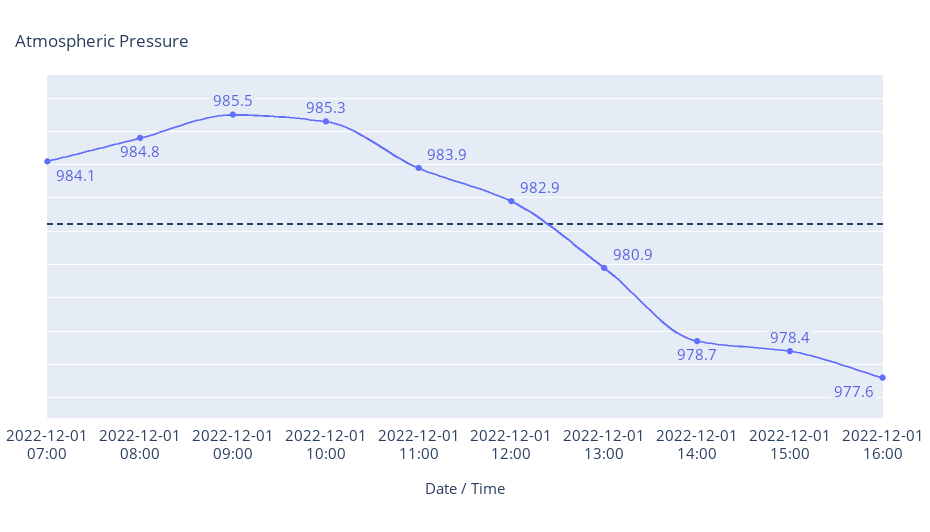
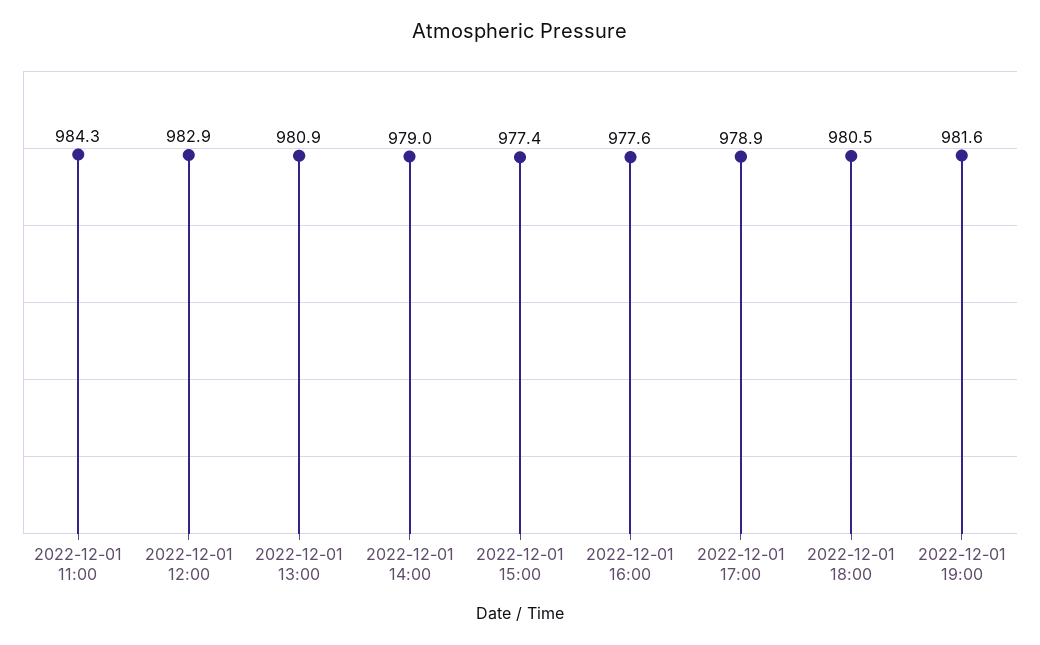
2022-12-01 07:00: 984.1 -> none
2022-12-01 08:00: 984.8 -> none
2022-12-01 09:00: 985.5 -> none
2022-12-01 10:00: 985.3 -> none
2022-12-01 11:00: 983.9 -> 984.3
2022-12-01 14:00: 978.7 -> 979
2022-12-01 15:00: 978.4 -> 977.4
2022-12-01 17:00: none -> 978.9
2022-12-01 18:00: none -> 980.5
2022-12-01 19:00: none -> 981.6

